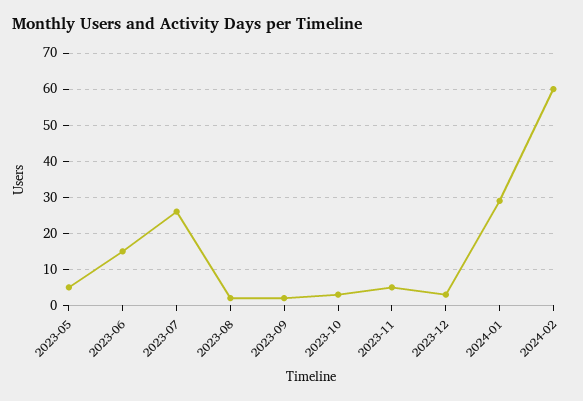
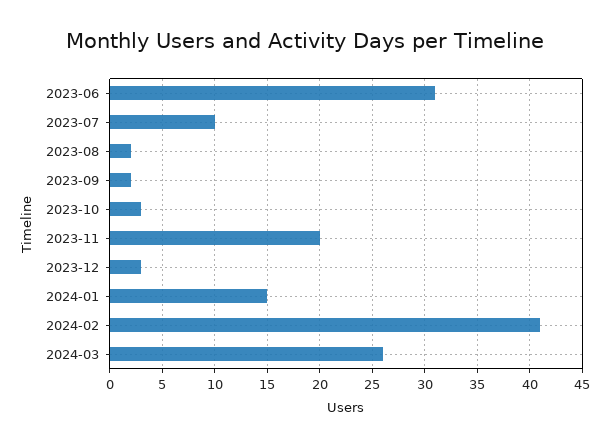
2023-05: 5 -> none
2023-06: 15 -> 31
2023-07: 25 -> 10
2023-11: 5 -> 20
2024-01: 30 -> 15
2024-02: 60 -> 41
2024-03: none -> 26

